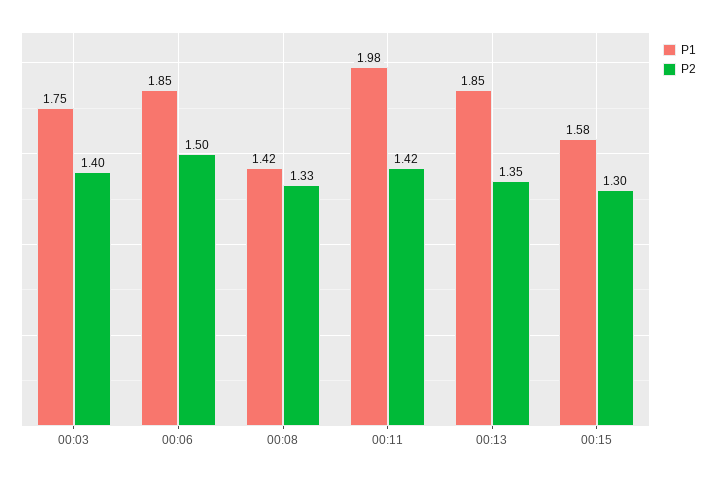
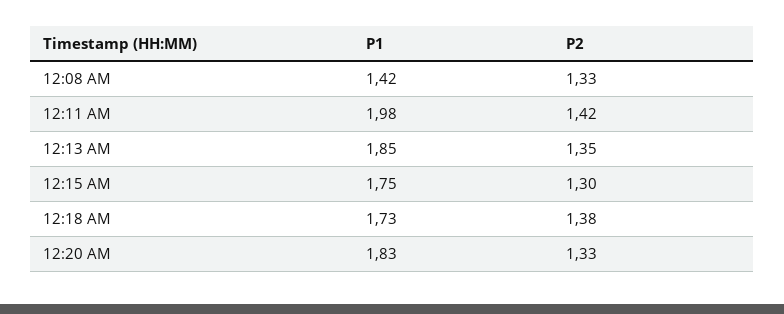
P1, 00:03: 1.75 -> none
P2, 00:03: 1.4 -> none
P1, 00:06: 1.85 -> none
P2, 00:06: 1.5 -> none
P1, 00:15: 1.58 -> 1.75
P1, 12:18 AM: none -> 1.73
P2, 12:18 AM: none -> 1.38
P1, 12:20 AM: none -> 1.83
P2, 12:20 AM: none -> 1.33

